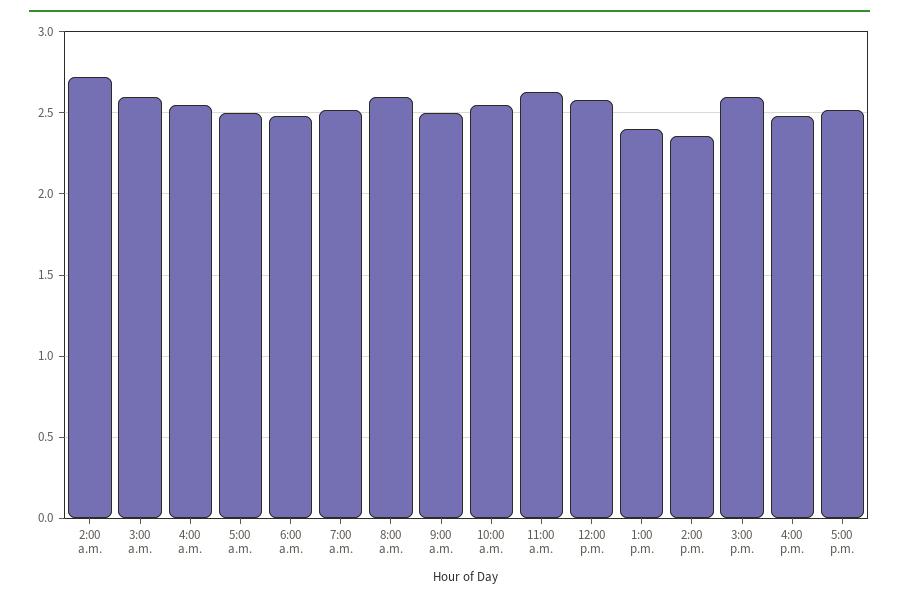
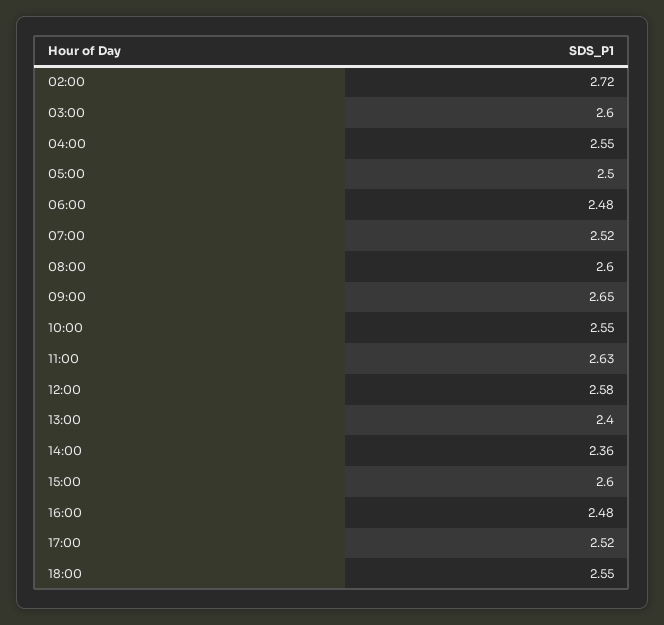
9:00 a.m.: 2.5 -> 2.65
18:00: none -> 2.55

